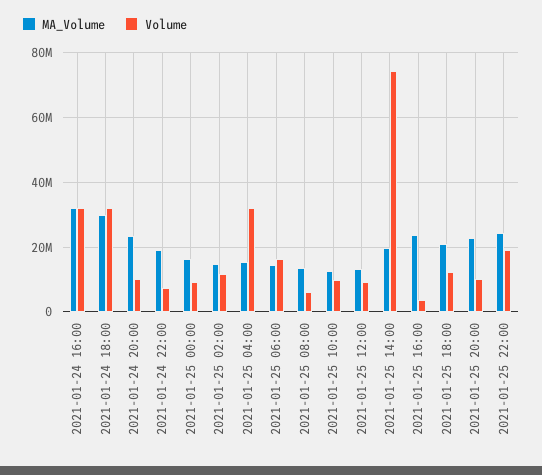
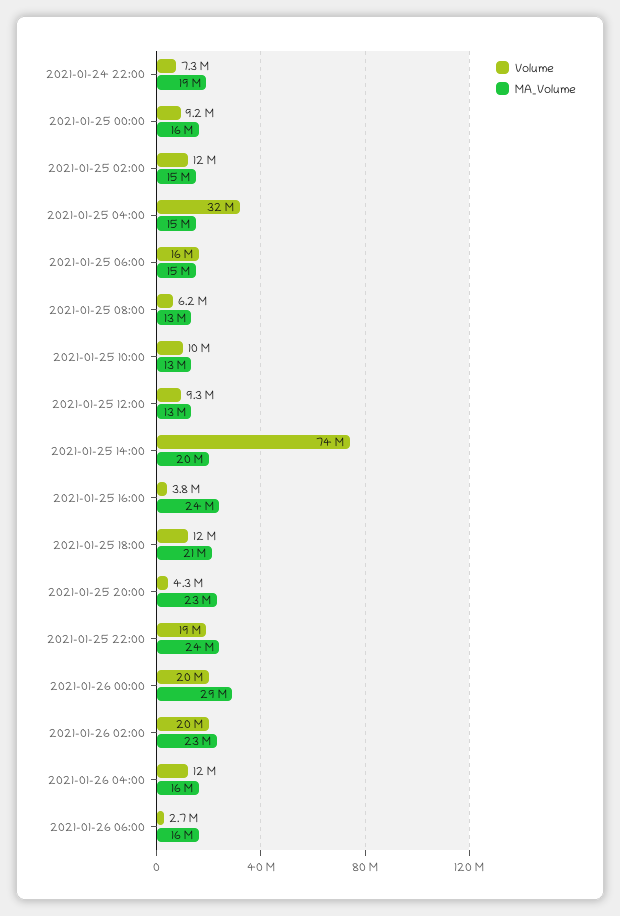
MA_Volume, 2021-01-24 16:00: 32000000 -> none
Volume, 2021-01-24 16:00: 32000000 -> none
MA_Volume, 2021-01-24 18:00: 30000000 -> none
Volume, 2021-01-24 18:00: 32000000 -> none
MA_Volume, 2021-01-24 20:00: 24000000 -> none
Volume, 2021-01-24 20:00: 10000000 -> none
Volume, 2021-01-25 20:00: 10000000 -> 4300000
Volume, 2021-01-26 00:00: none -> 20000000
MA_Volume, 2021-01-26 00:00: none -> 29000000
Volume, 2021-01-26 02:00: none -> 20000000
MA_Volume, 2021-01-26 02:00: none -> 23000000
Volume, 2021-01-26 04:00: none -> 12000000
MA_Volume, 2021-01-26 04:00: none -> 16000000
Volume, 2021-01-26 06:00: none -> 2700000
MA_Volume, 2021-01-26 06:00: none -> 16000000

